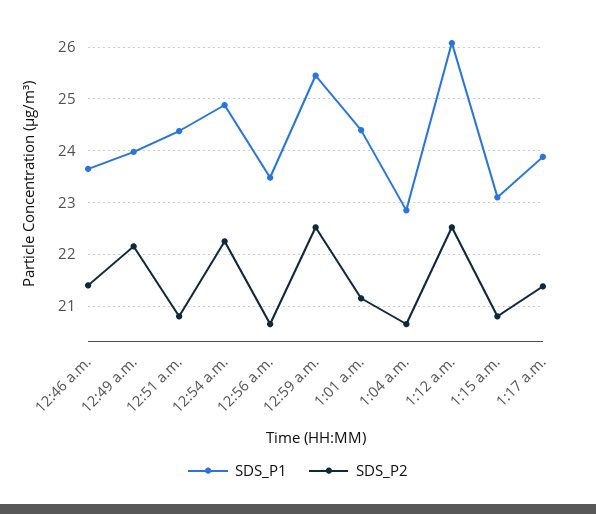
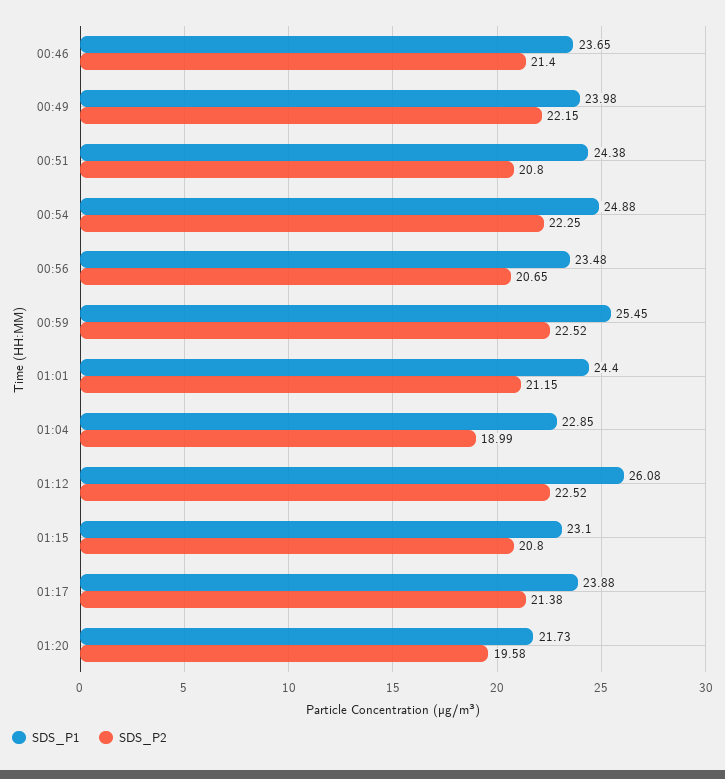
SDS_P2, 1:04 a.m.: 20.6 -> 18.99
SDS_P1, 01:20: none -> 21.73
SDS_P2, 01:20: none -> 19.58

